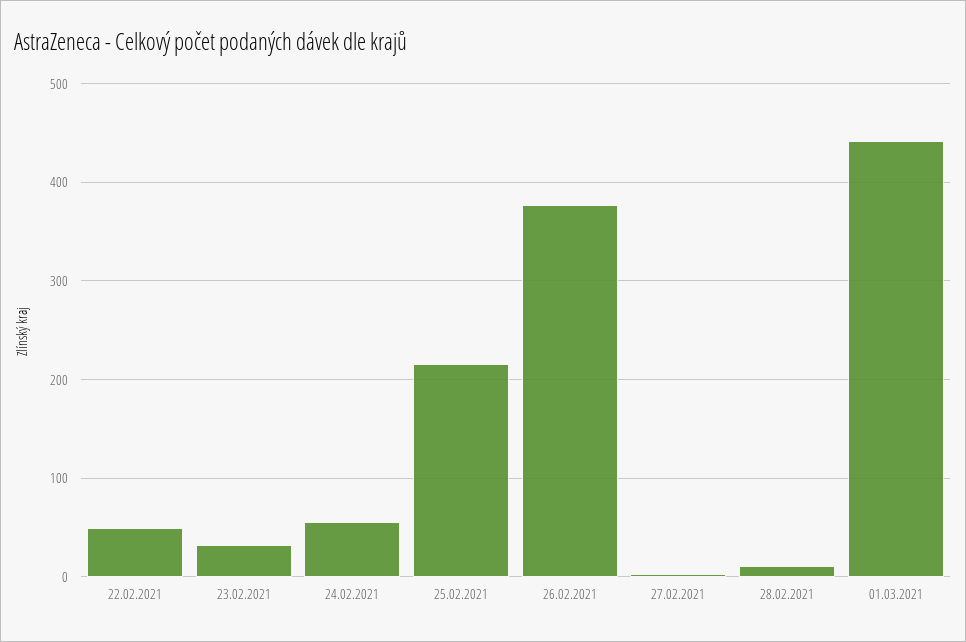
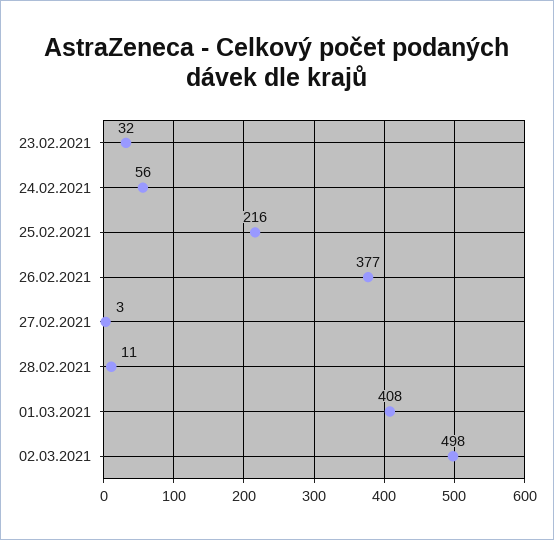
22.02.2021: 50 -> none
01.03.2021: 440 -> 408
02.03.2021: none -> 498

